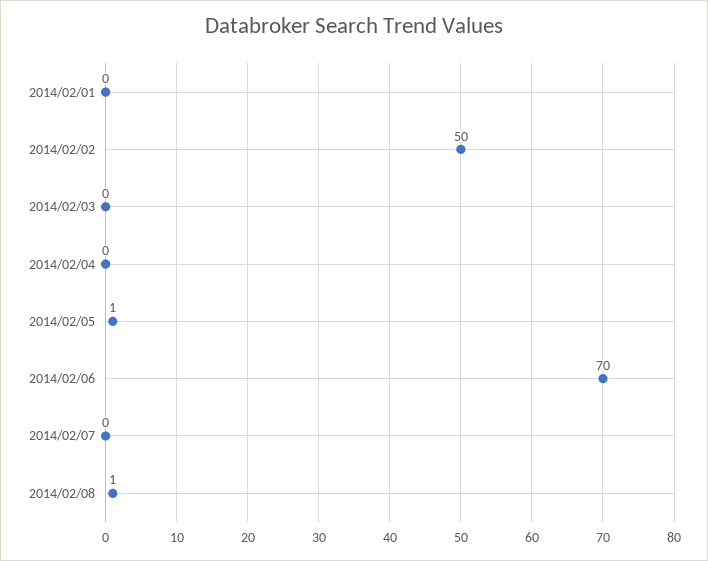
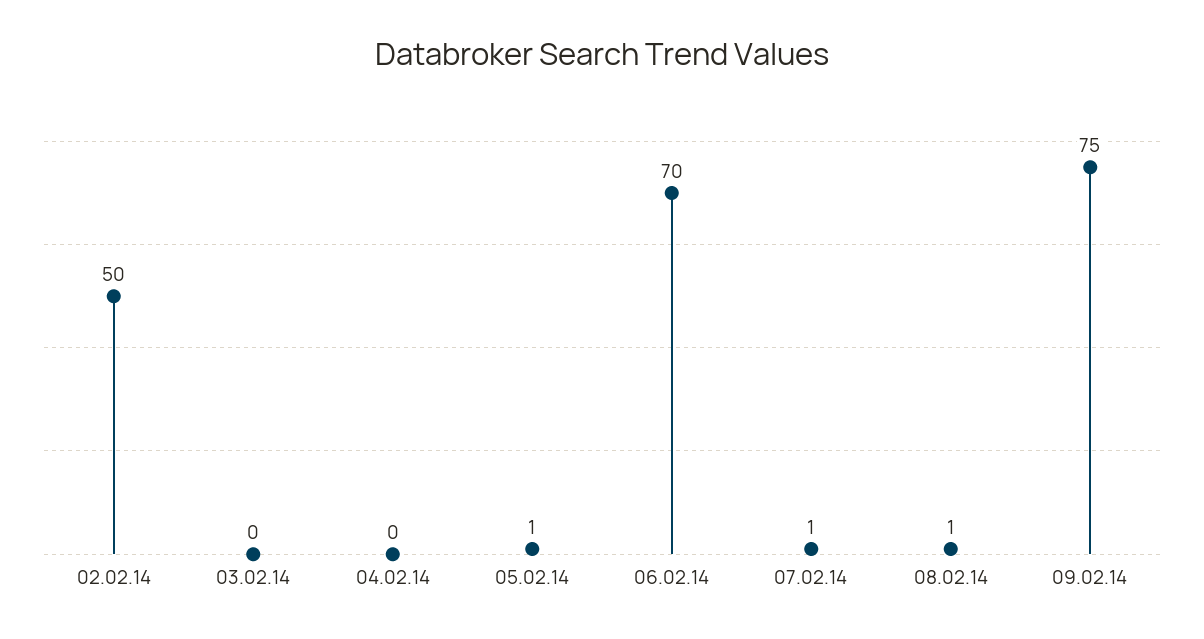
2014/02/01: 0 -> none
2014/02/07: 0 -> 1
09.02.14: none -> 75

